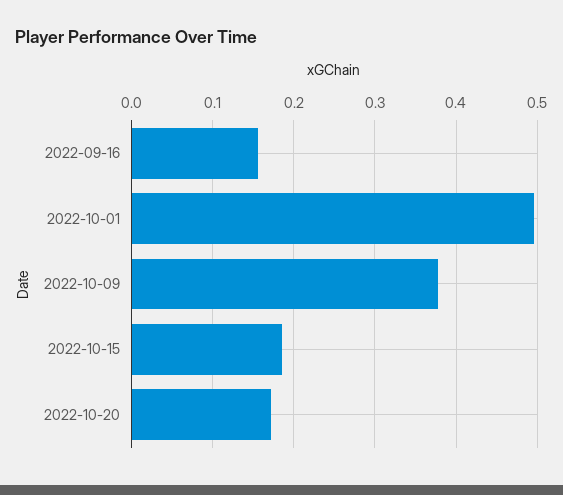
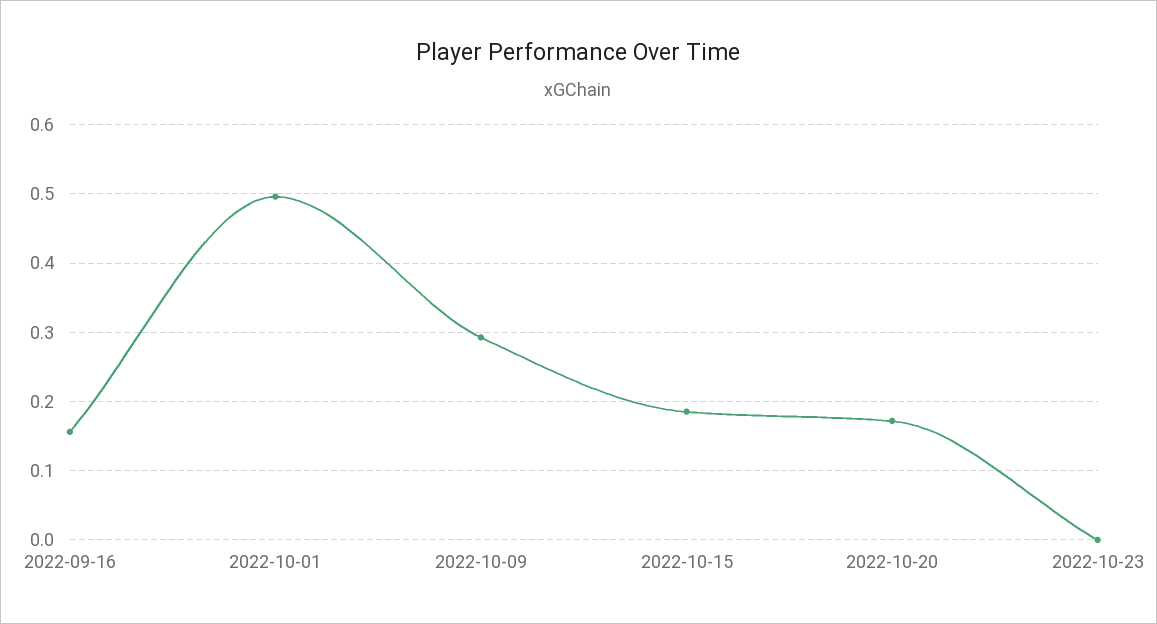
2022-10-09: 0.38 -> 0.29
2022-10-23: none -> 0

